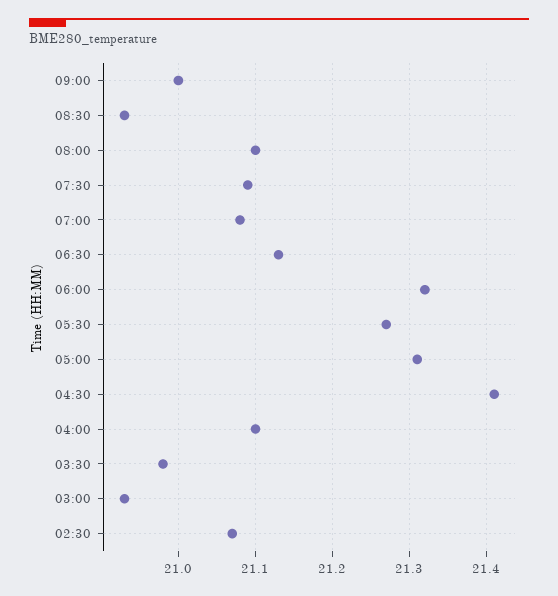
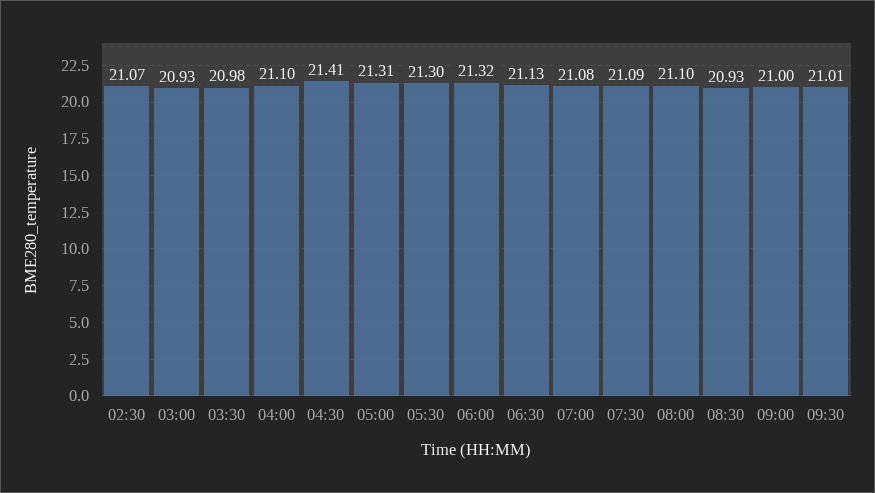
05:30: 21.27 -> 21.3
09:30: none -> 21.01

